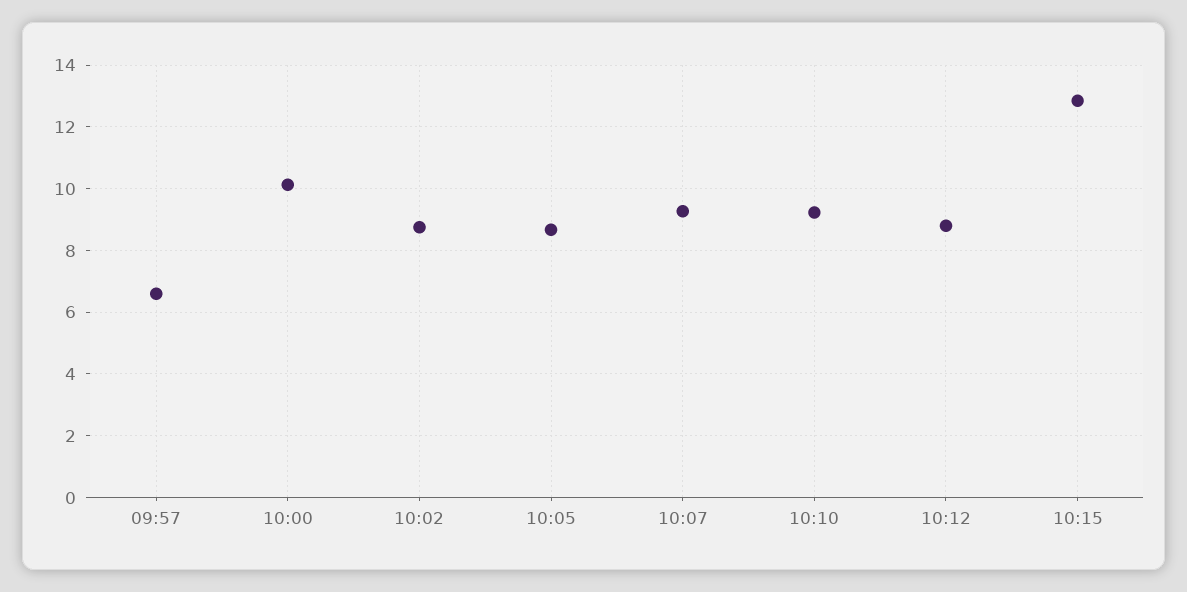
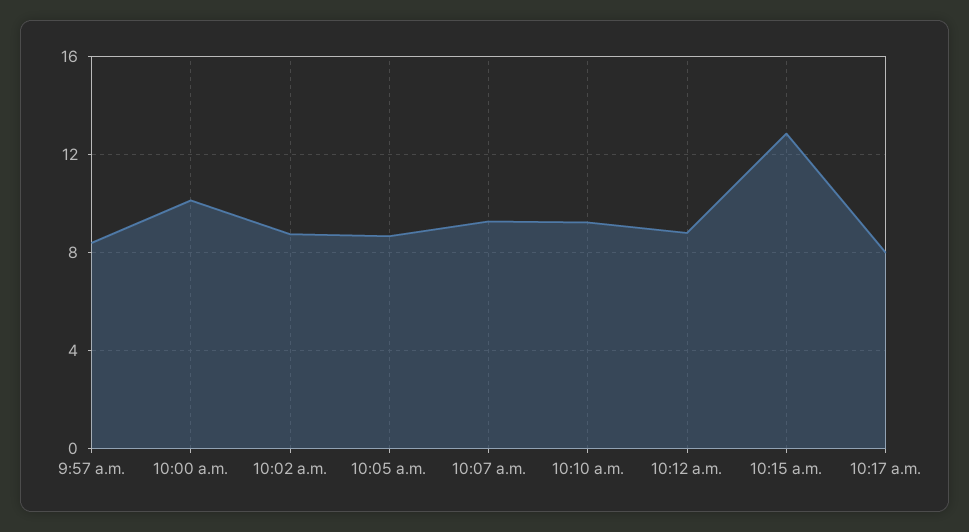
09:57: 6.6 -> 8.5
10:17 a.m.: none -> 8

